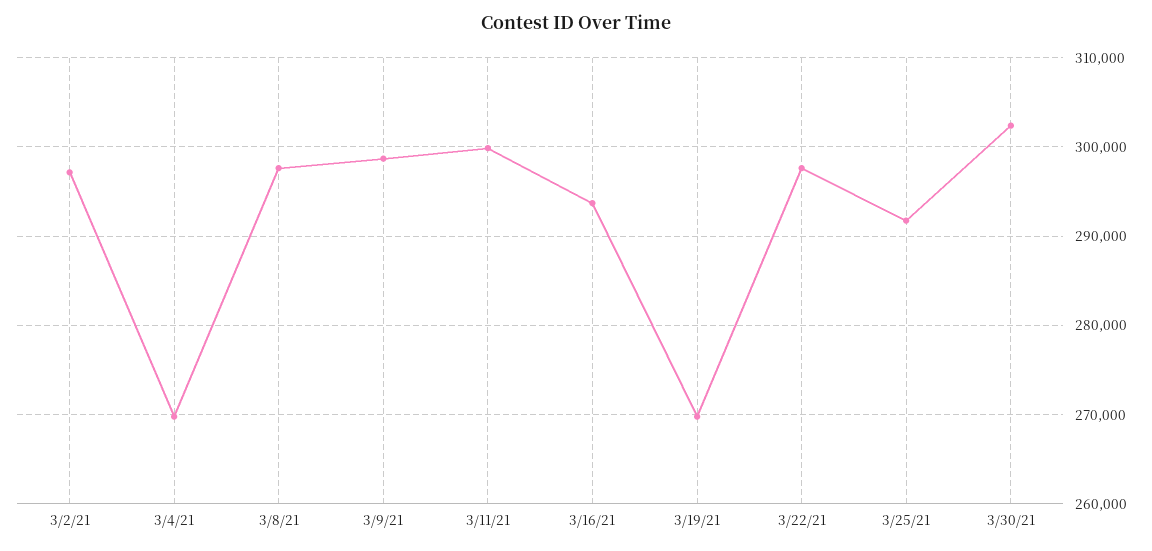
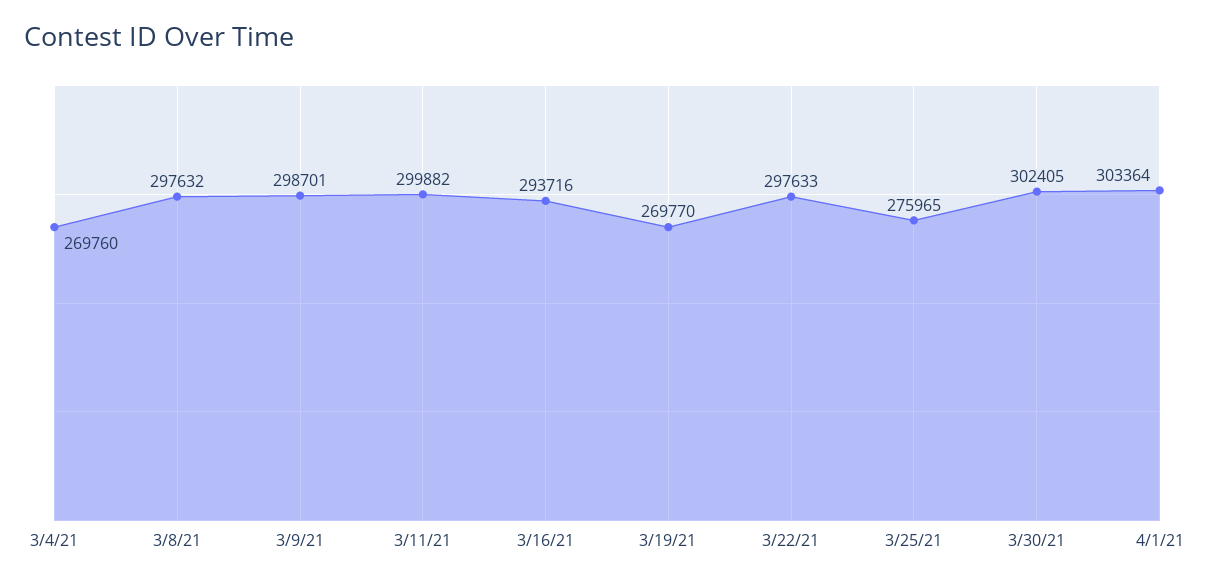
3/2/21: 297000 -> none
3/25/21: 292000 -> 275965
4/1/21: none -> 303364

